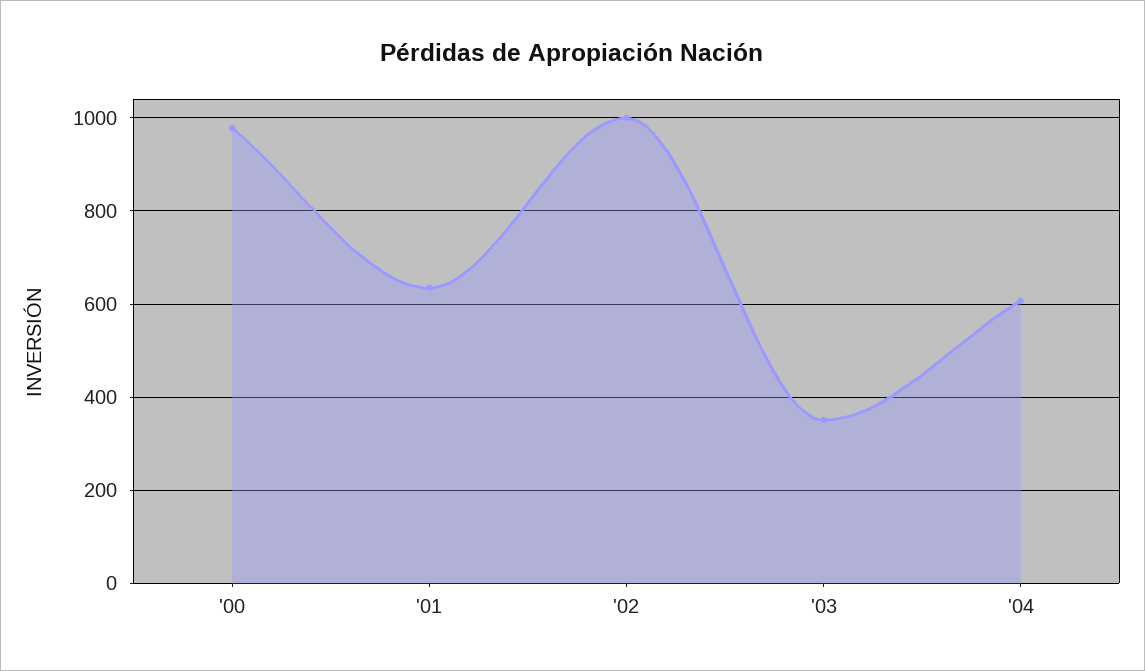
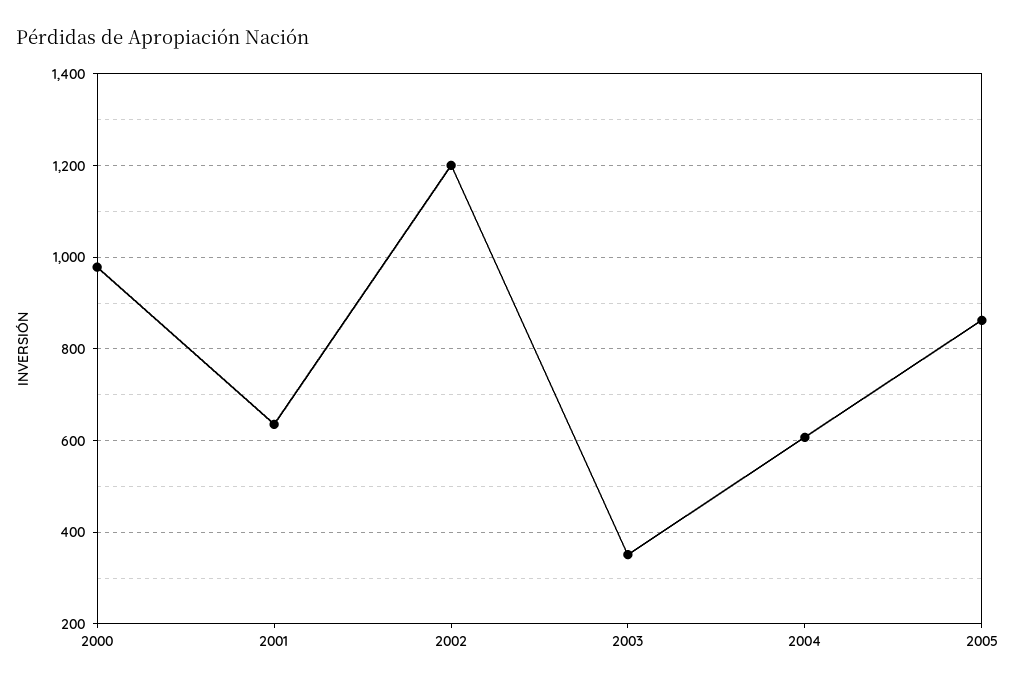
'02: 1000 -> 1200
2005: none -> 860

